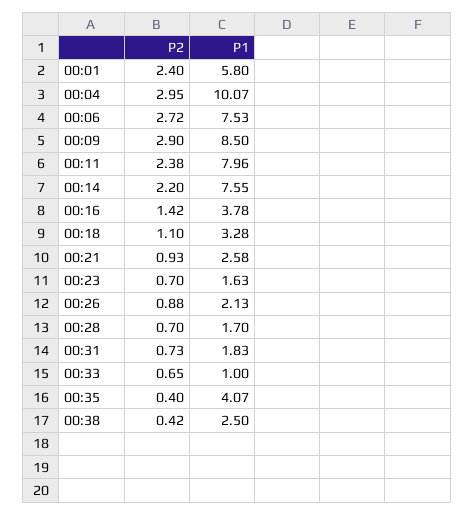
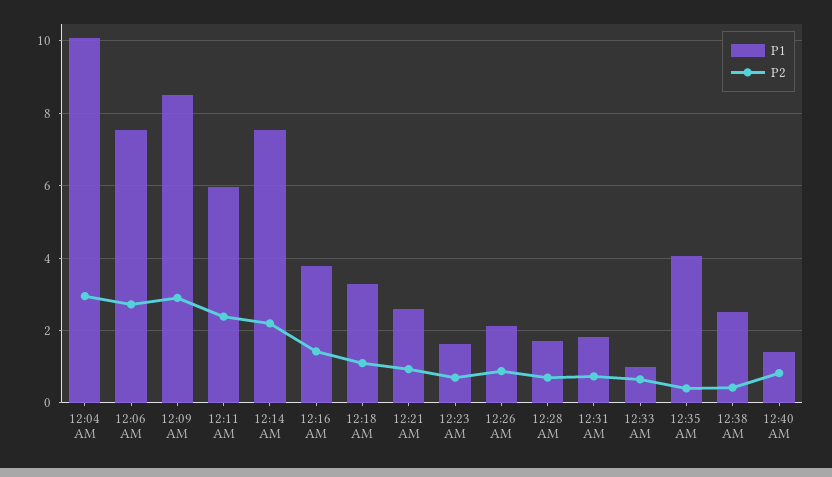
P2, 00:01: 2.4 -> none
P1, 00:01: 5.8 -> none
P1, 00:11: 7.96 -> 6
P1, 12:40 AM: none -> 1.4
P2, 12:40 AM: none -> 0.8

